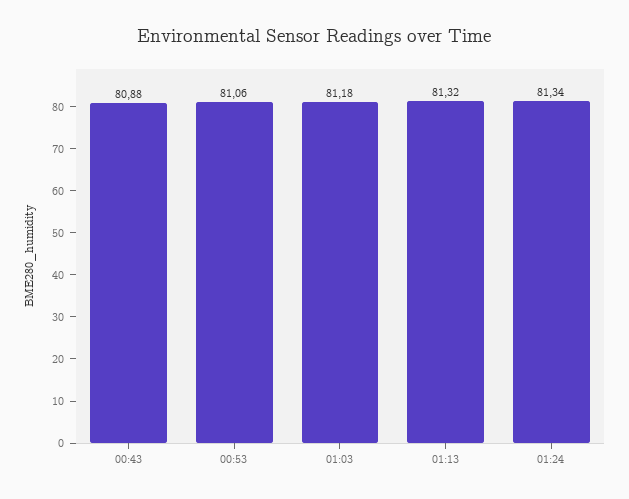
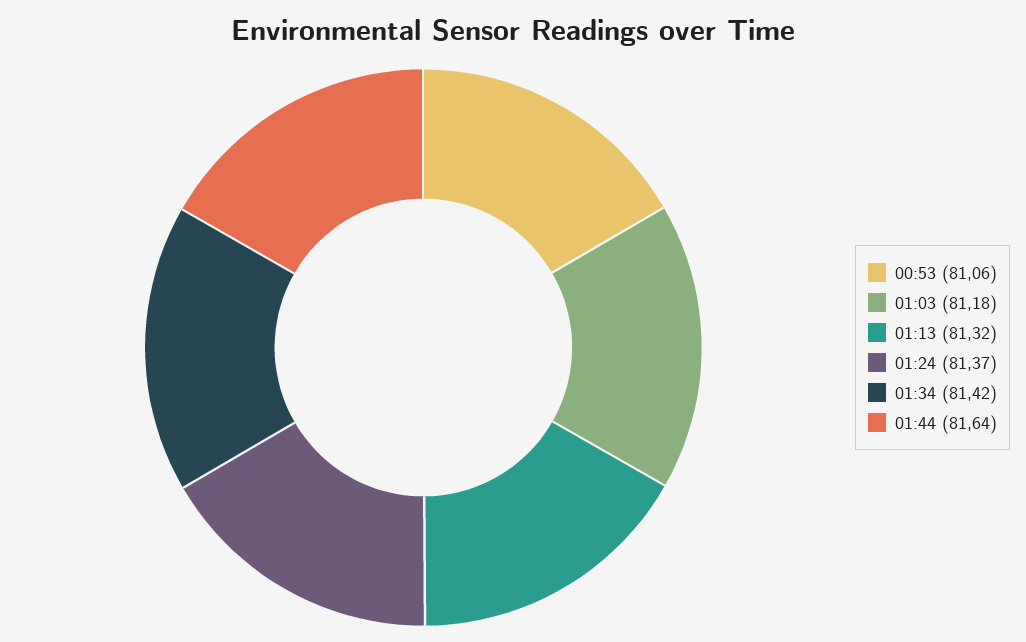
00:43: 80.88 -> none
01:24: 81.34 -> 81.37
01:34: none -> 81.42
01:44: none -> 81.64

